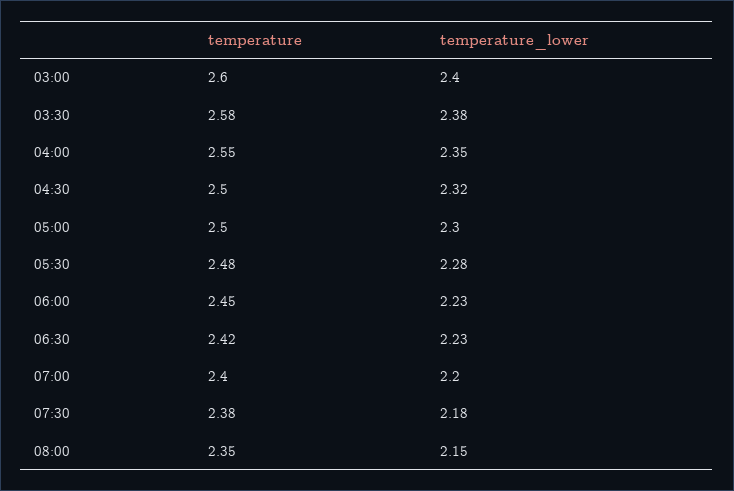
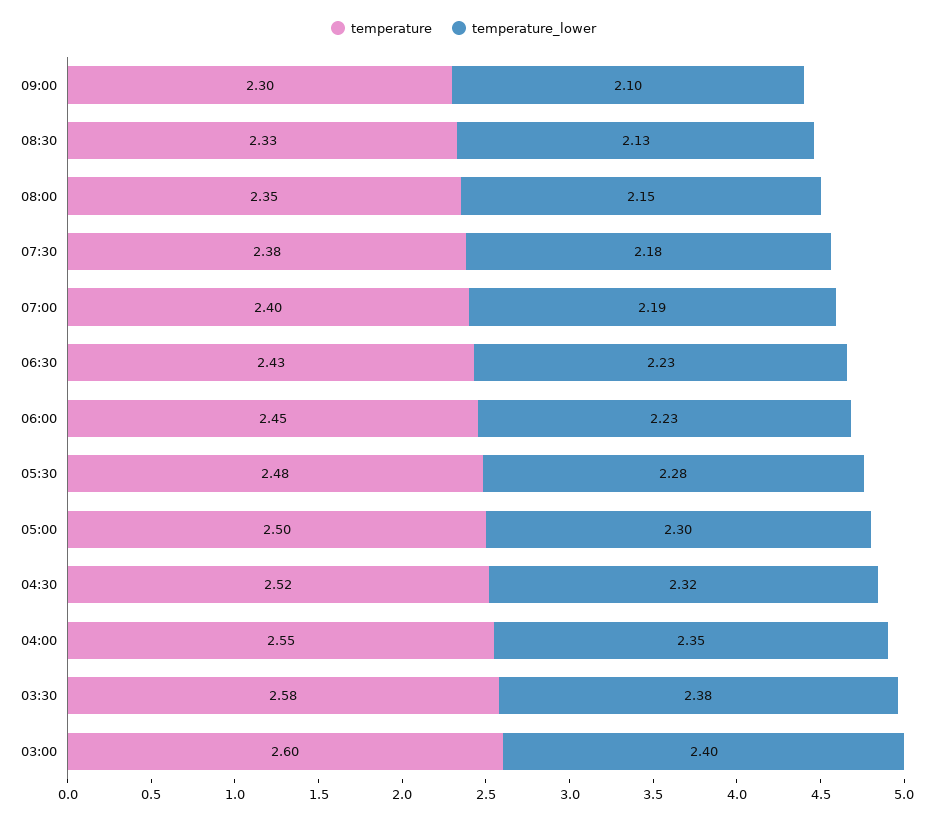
temperature, 04:30: 2.5 -> 2.52
temperature, 06:30: 2.42 -> 2.43
temperature_lower, 07:00: 2.2 -> 2.19
temperature, 09:00: none -> 2.3
temperature_lower, 09:00: none -> 2.1
temperature, 08:30: none -> 2.33
temperature_lower, 08:30: none -> 2.13

